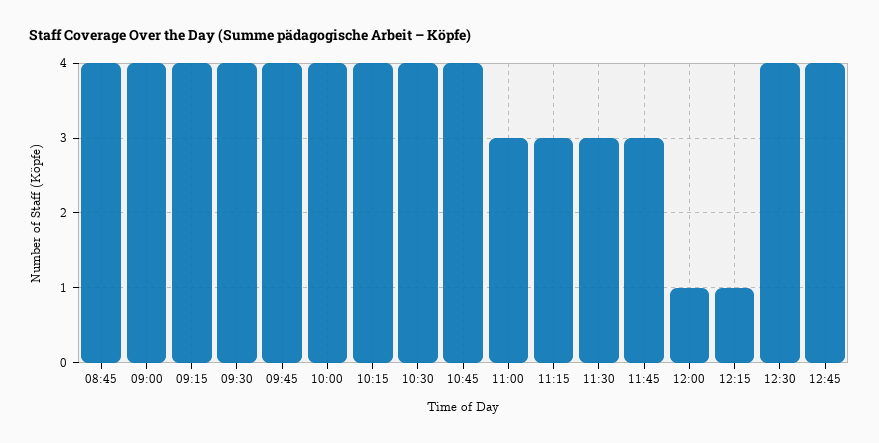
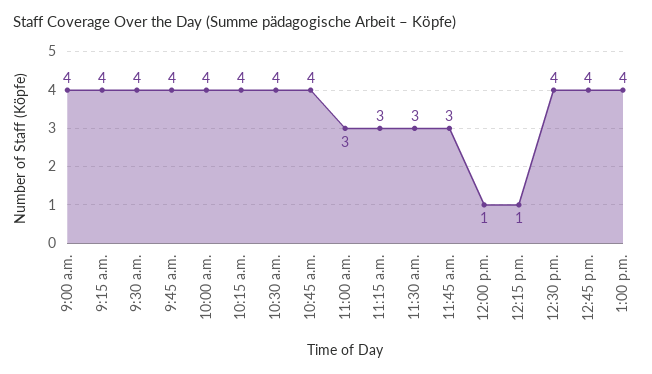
08:45: 4 -> none
1:00 p.m.: none -> 4

